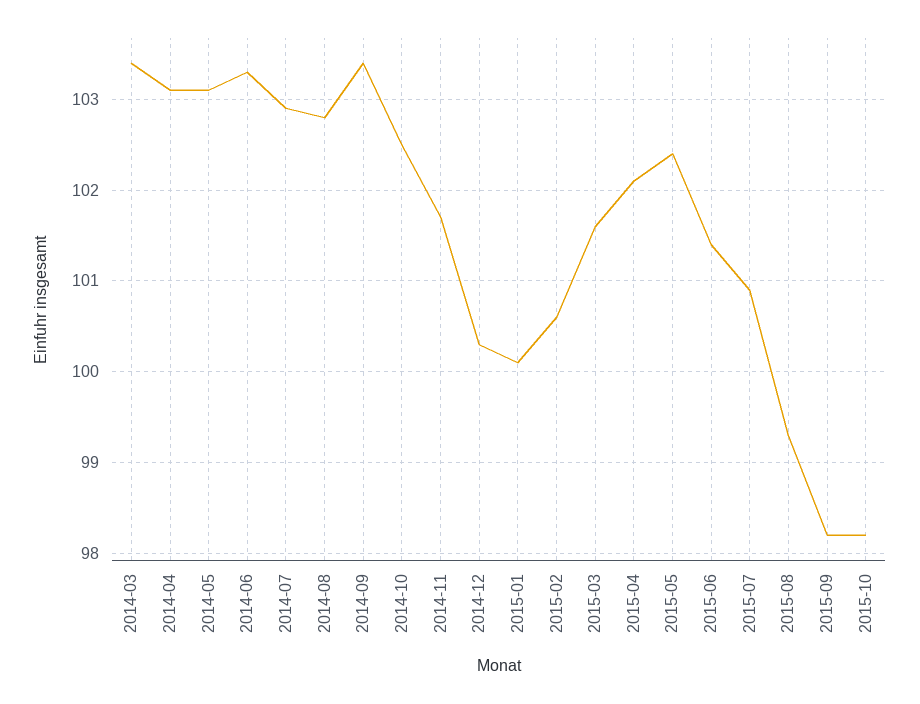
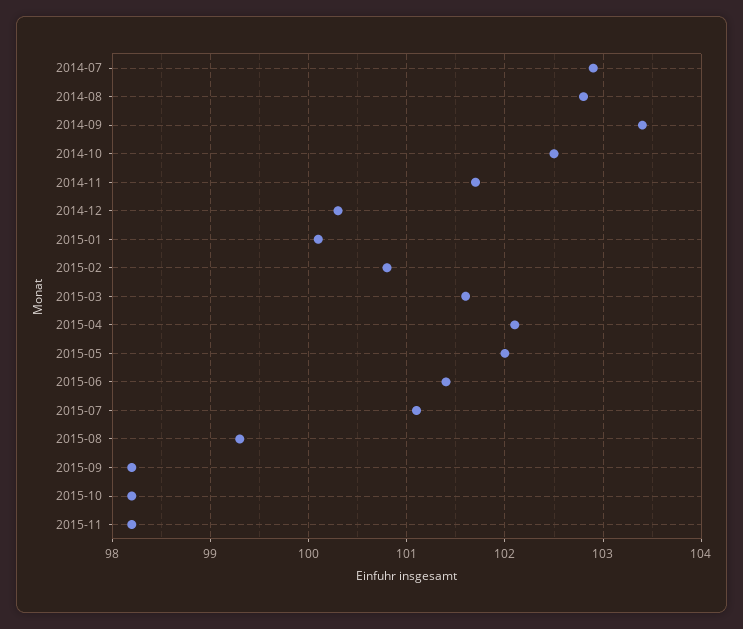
2014-03: 103.4 -> none
2014-04: 103.1 -> none
2014-05: 103.1 -> none
2014-06: 103.3 -> none
2015-02: 100.6 -> 100.8
2015-05: 102.4 -> 102
2015-07: 100.9 -> 101.1
2015-11: none -> 98.2

